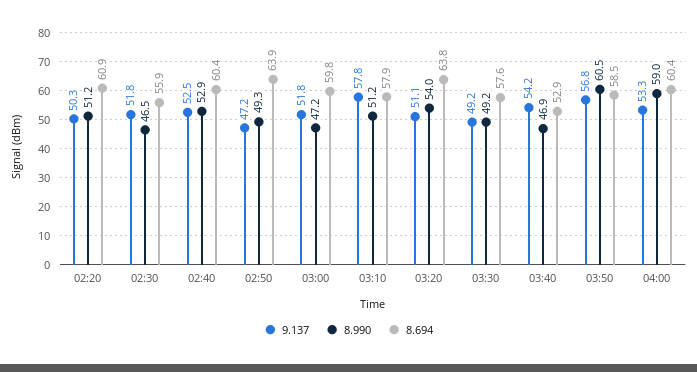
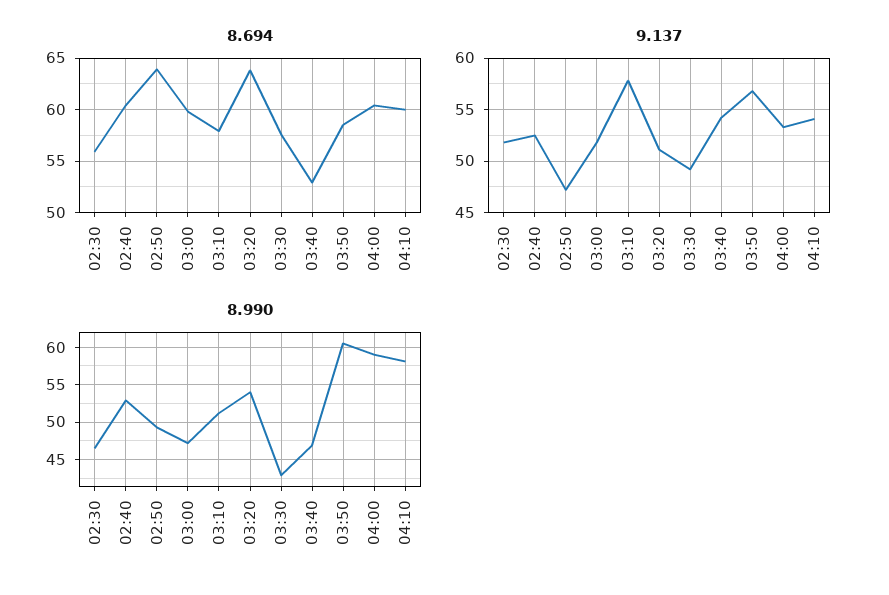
9.137, 02:20: 50.3 -> none
8.990, 02:20: 51.2 -> none
8.694, 02:20: 60.9 -> none
8.990, 03:30: 49.2 -> 43
8.694, 04:10: none -> 60
9.137, 04:10: none -> 54
8.990, 04:10: none -> 58

